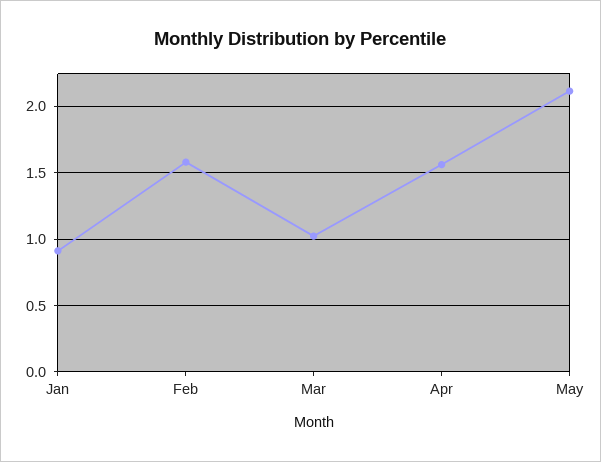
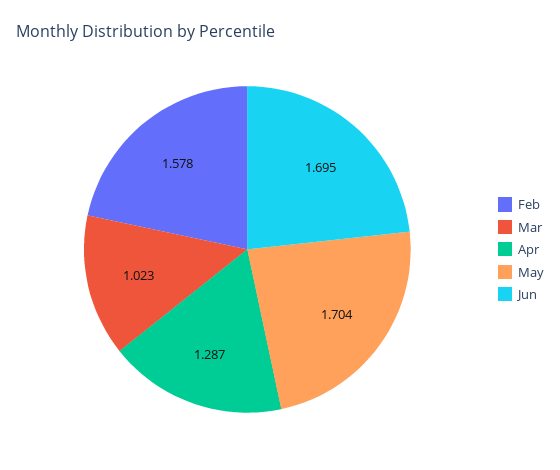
Jan: 0.9 -> none
Apr: 1.55 -> 1.287
May: 2.1 -> 1.704
Jun: none -> 1.695

